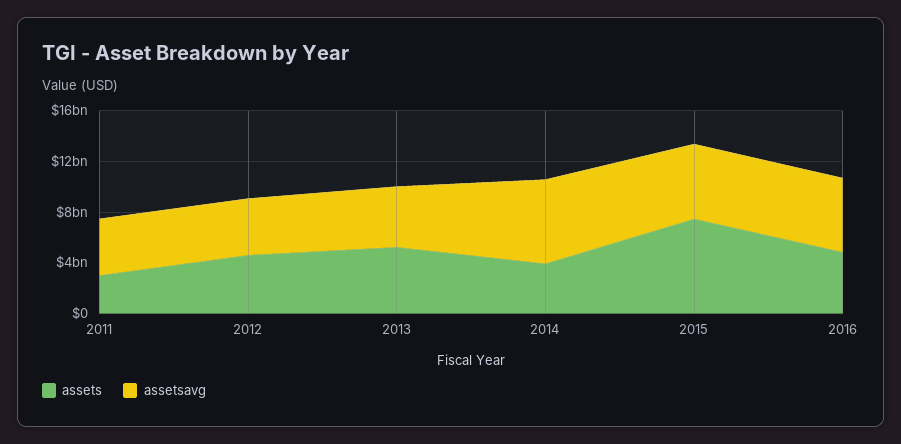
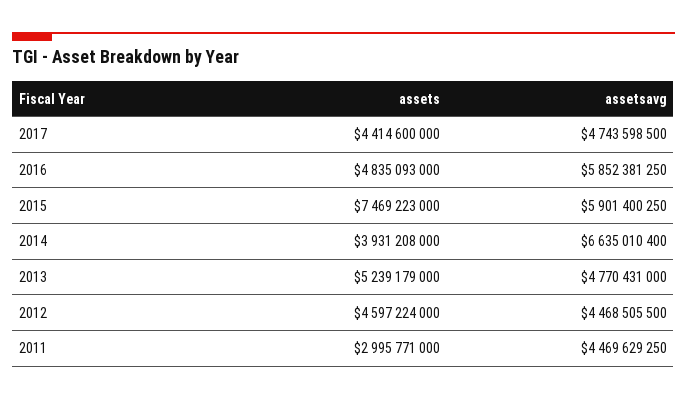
assets, 2017: none -> 4414600000
assetsavg, 2017: none -> 4743598500

